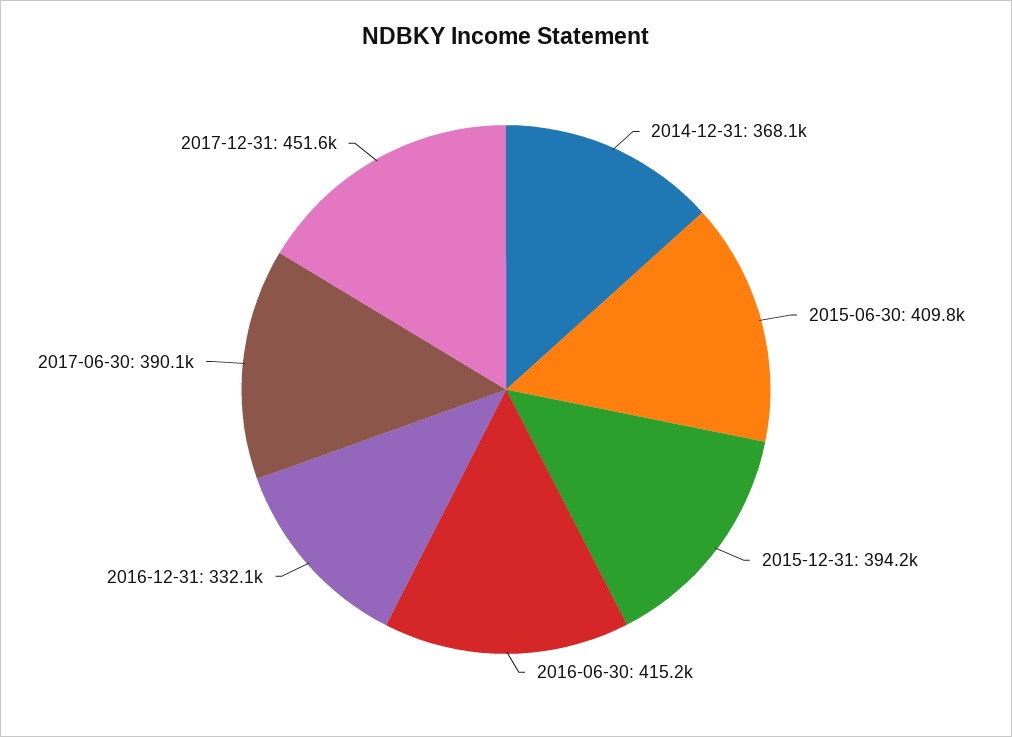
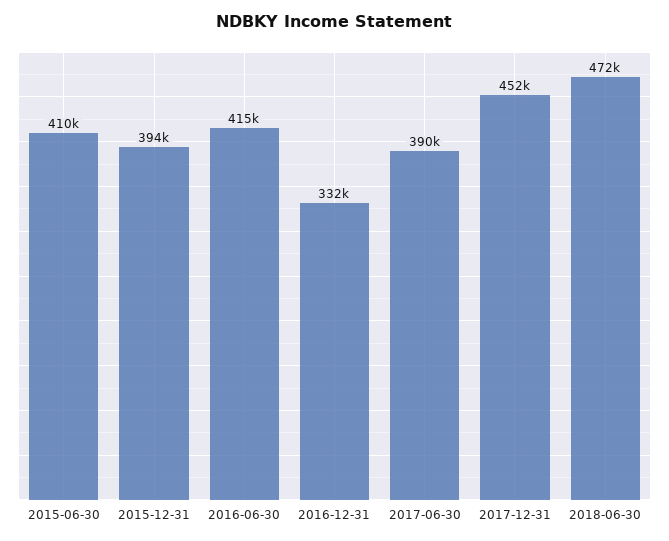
2014-12-31: 368100 -> none
2018-06-30: none -> 472000

